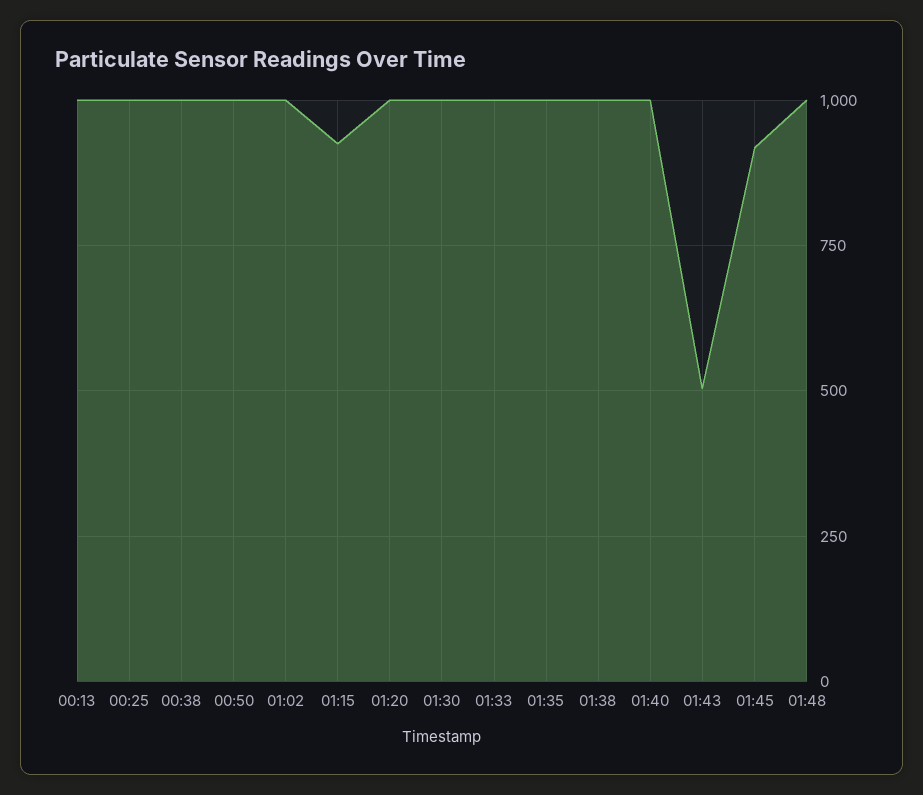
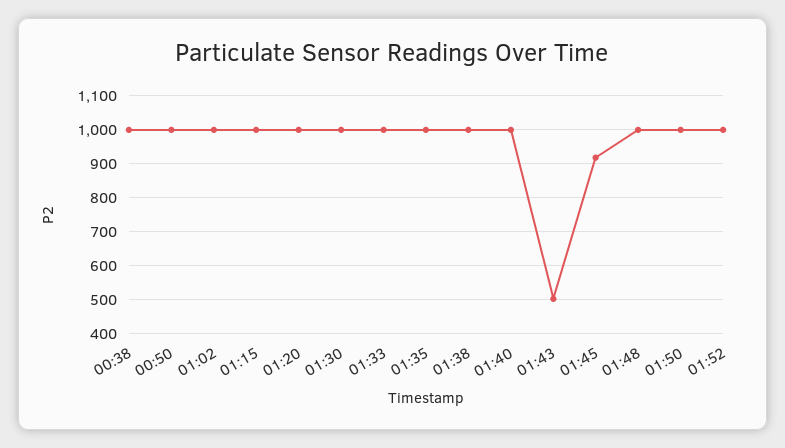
00:13: 1000 -> none
00:25: 1000 -> none
01:15: 925 -> 1000
01:50: none -> 1000
01:52: none -> 1000

